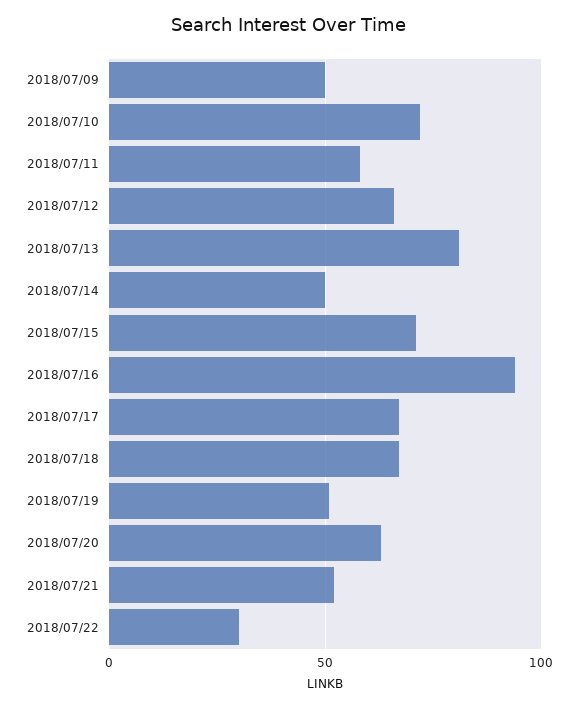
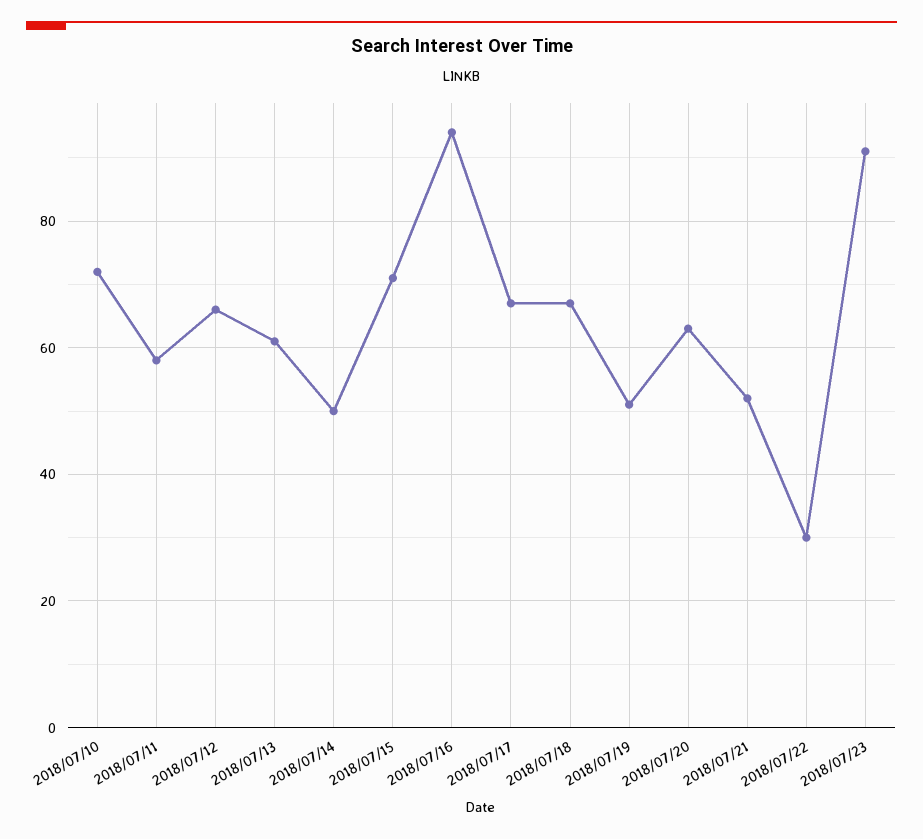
2018/07/09: 50 -> none
2018/07/13: 80 -> 60
2018/07/23: none -> 90

